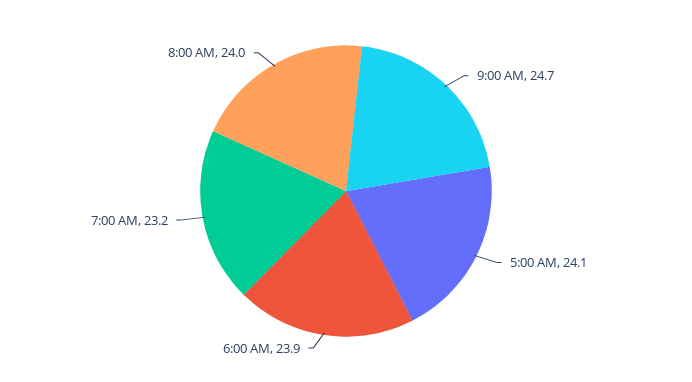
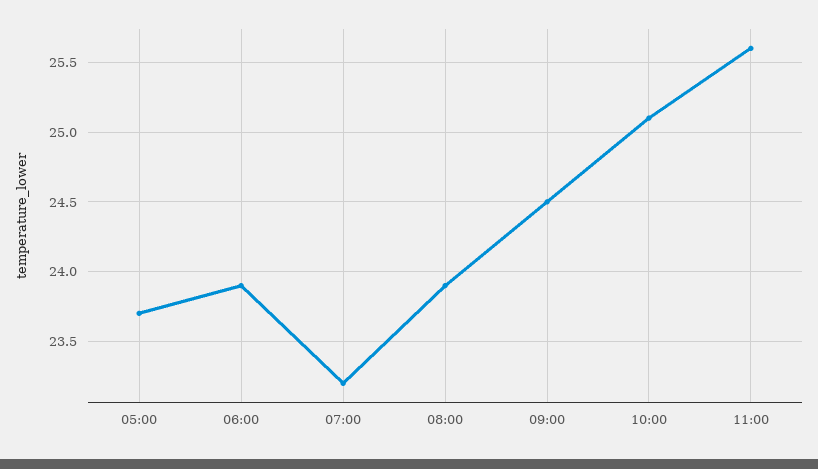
9:00 AM: 24.7 -> 24.5
5:00 AM: 24.1 -> 23.7
8:00 AM: 24 -> 23.9
10:00: none -> 25.1
11:00: none -> 25.6

